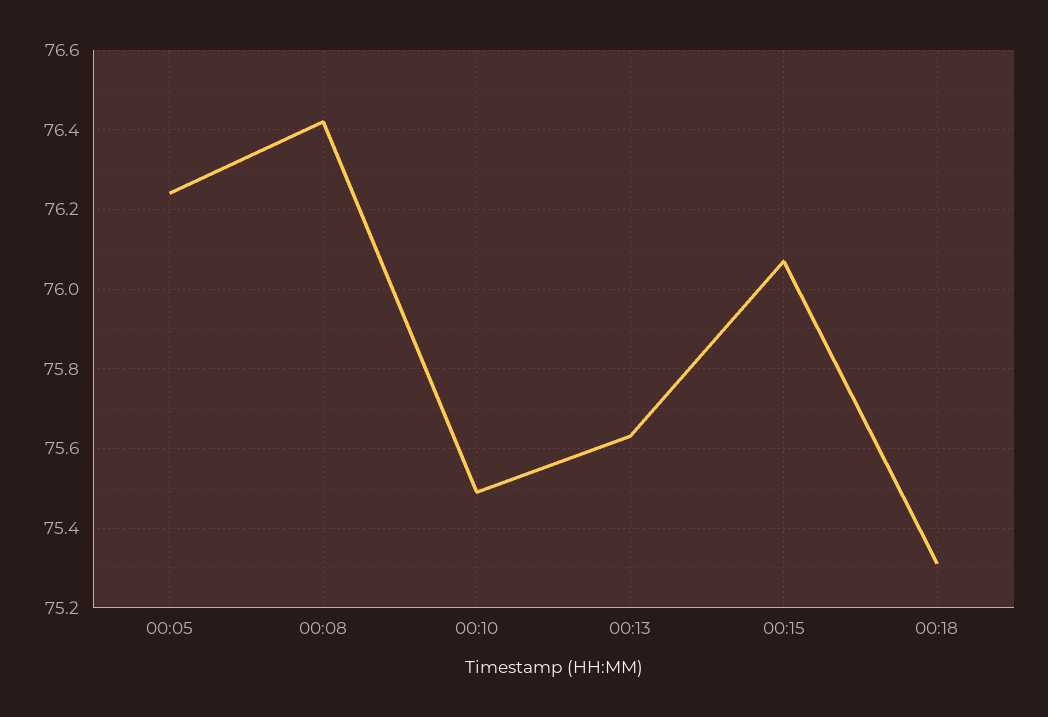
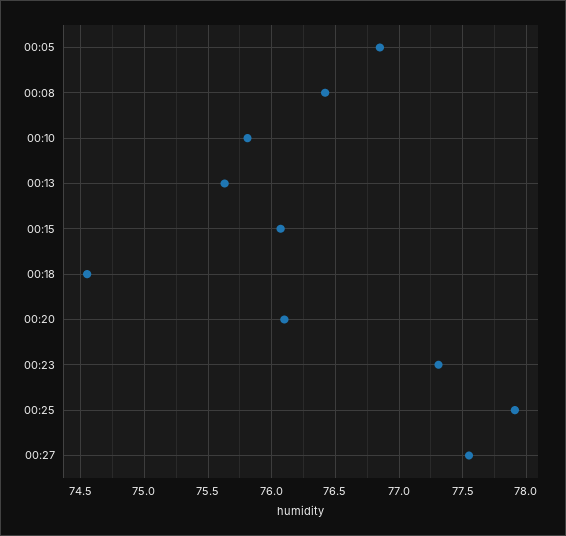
00:05: 76.25 -> 76.85
00:10: 75.5 -> 75.8
00:18: 75.3 -> 74.55
00:20: none -> 76.1
00:23: none -> 77.3
00:25: none -> 77.9
00:27: none -> 77.55

